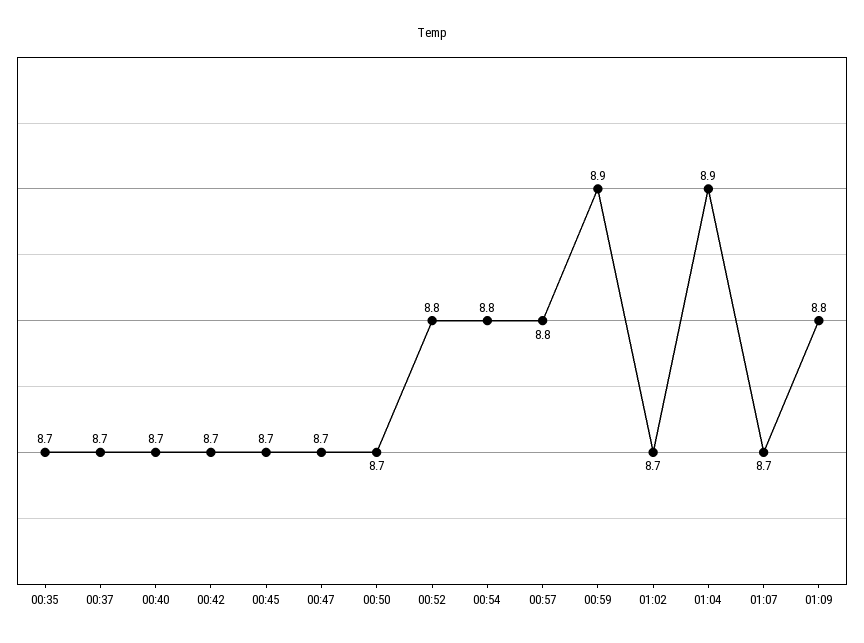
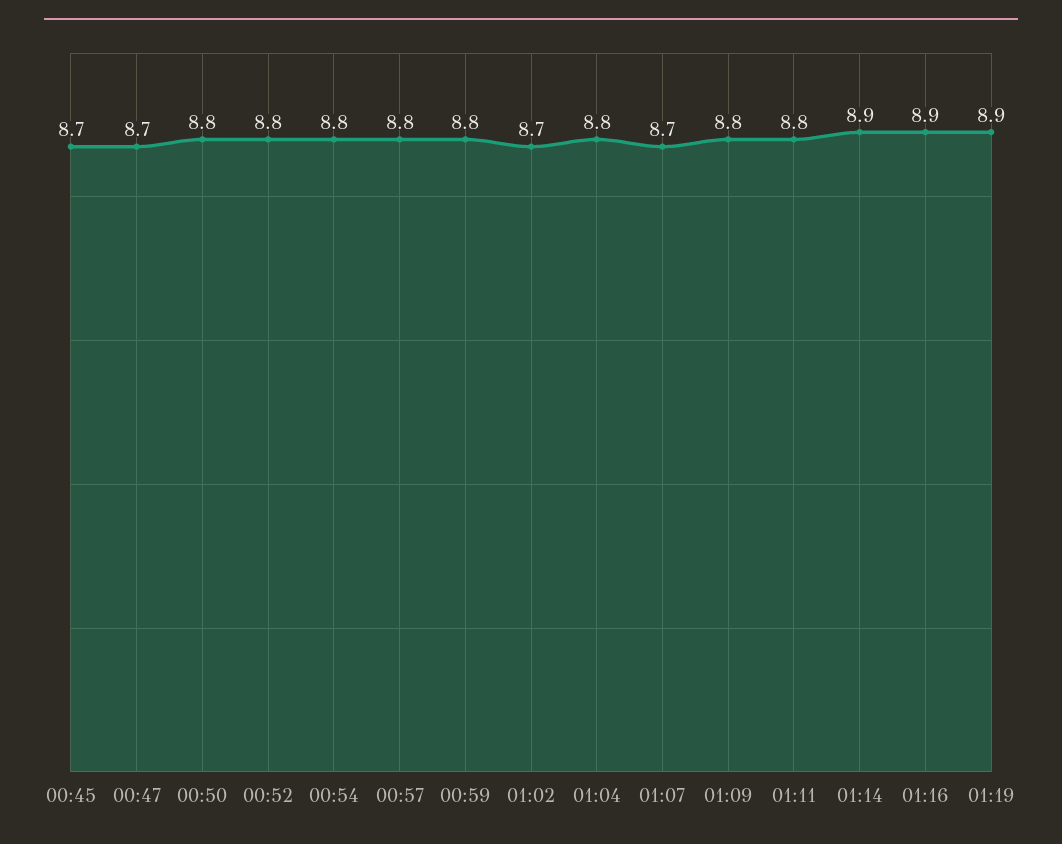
00:35: 8.7 -> none
00:37: 8.7 -> none
00:40: 8.7 -> none
00:42: 8.7 -> none
00:50: 8.7 -> 8.8
00:59: 8.9 -> 8.8
01:04: 8.9 -> 8.8
01:11: none -> 8.8
01:14: none -> 8.9
01:16: none -> 8.9
01:19: none -> 8.9

